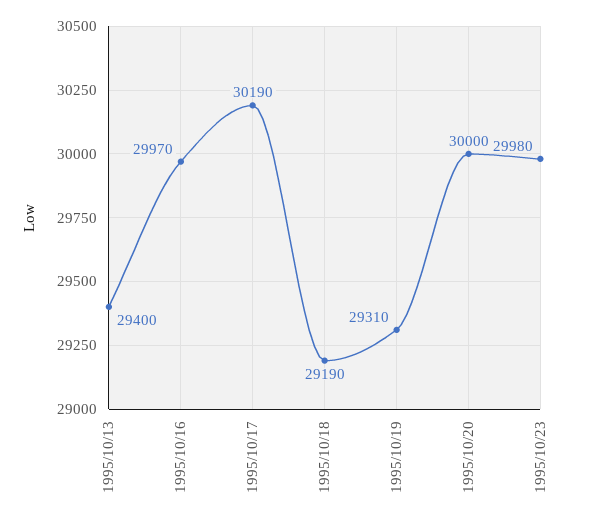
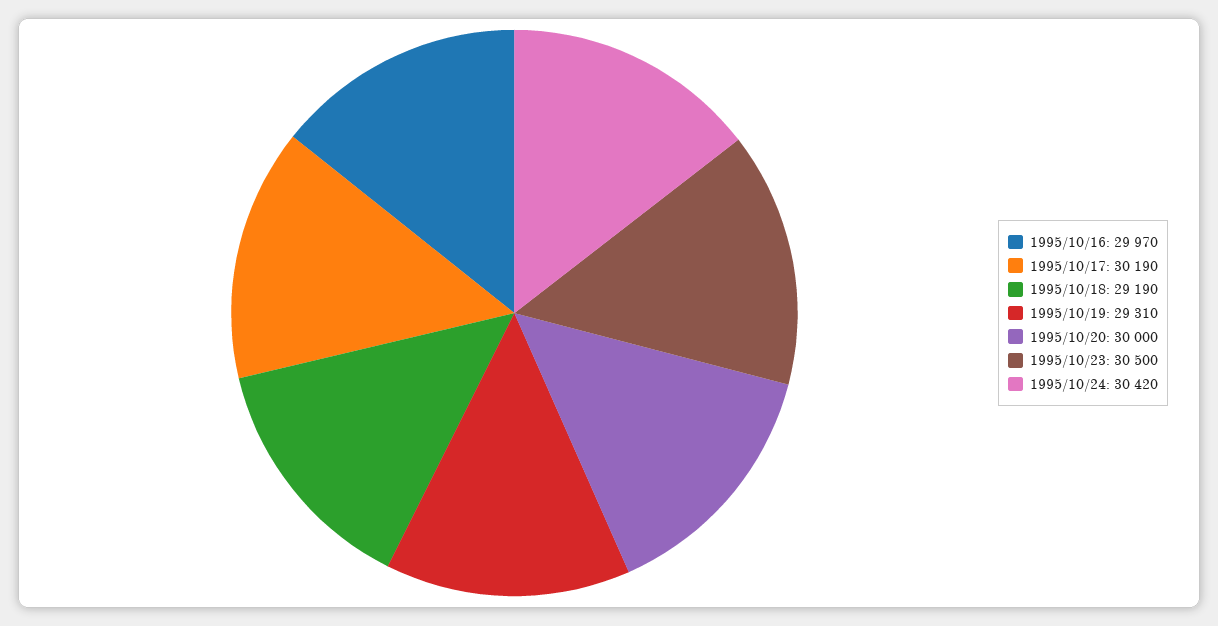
1995/10/13: 29400 -> none
1995/10/23: 29980 -> 30500
1995/10/24: none -> 30420

